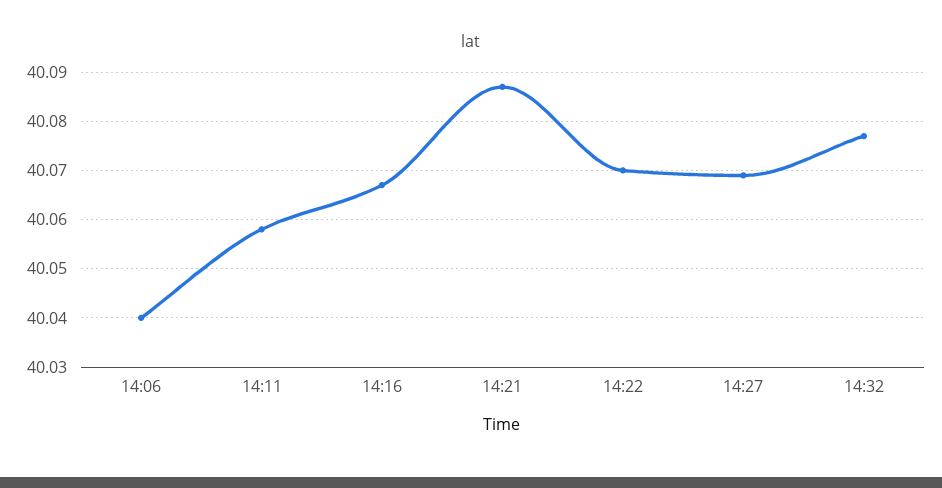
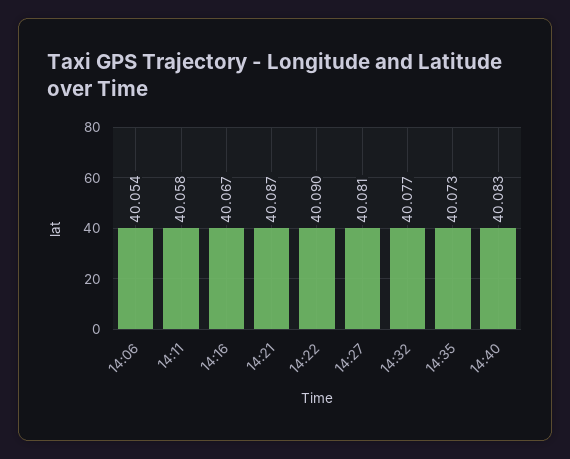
14:06: 40.04 -> 40.054
14:22: 40.07 -> 40.09
14:27: 40.07 -> 40.081
14:35: none -> 40.073
14:40: none -> 40.083

